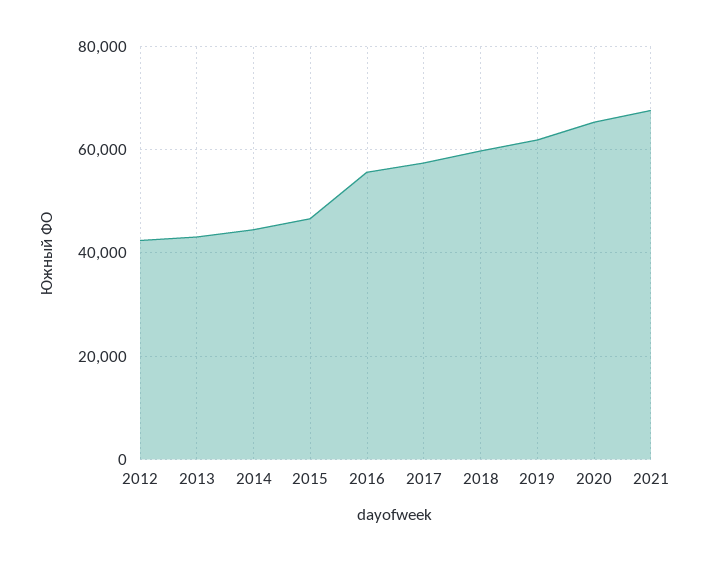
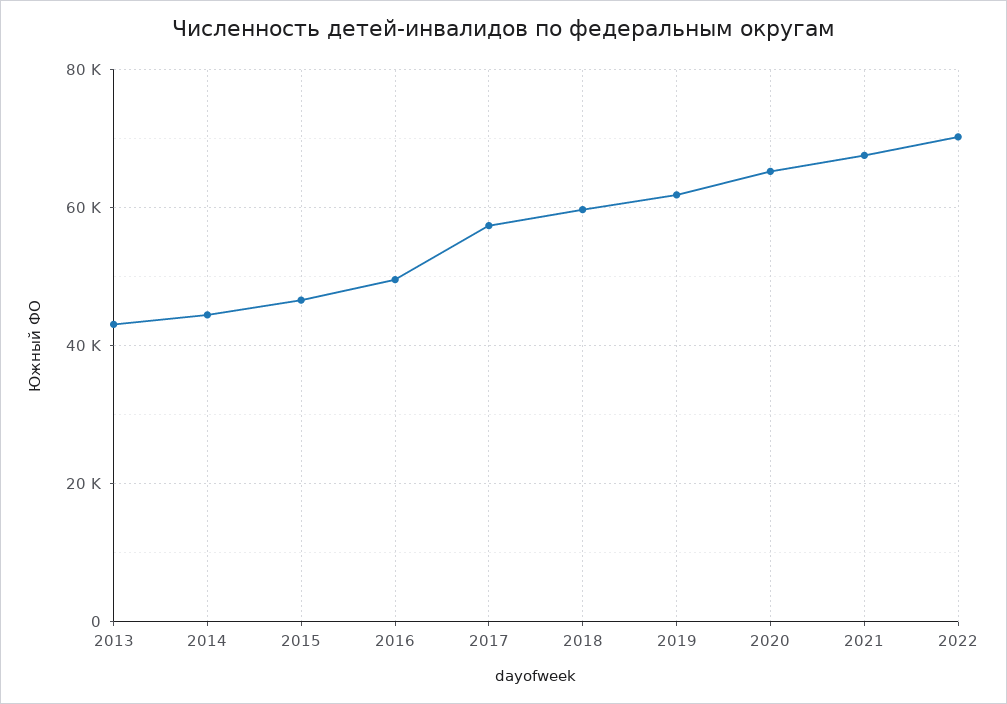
2012: 42000 -> none
2016: 56000 -> 50000
2022: none -> 70000

